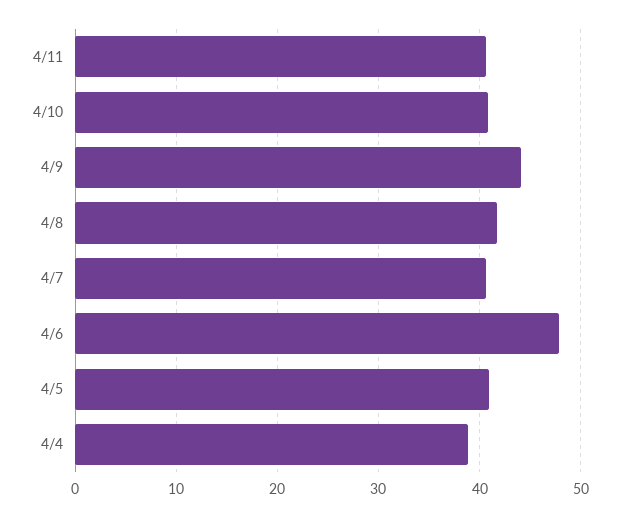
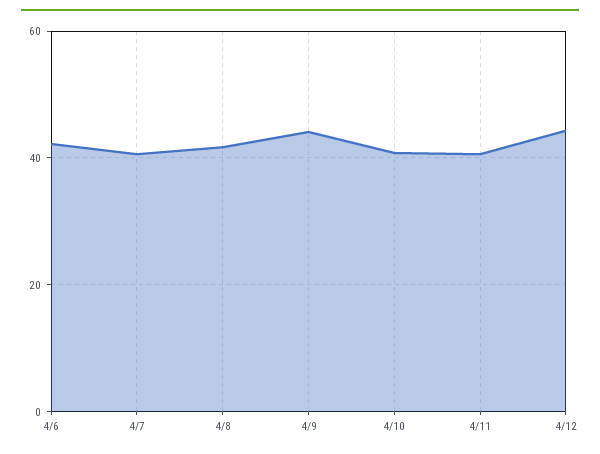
4/6: 48 -> 42
4/5: 41 -> none
4/4: 39 -> none
4/12: none -> 44

